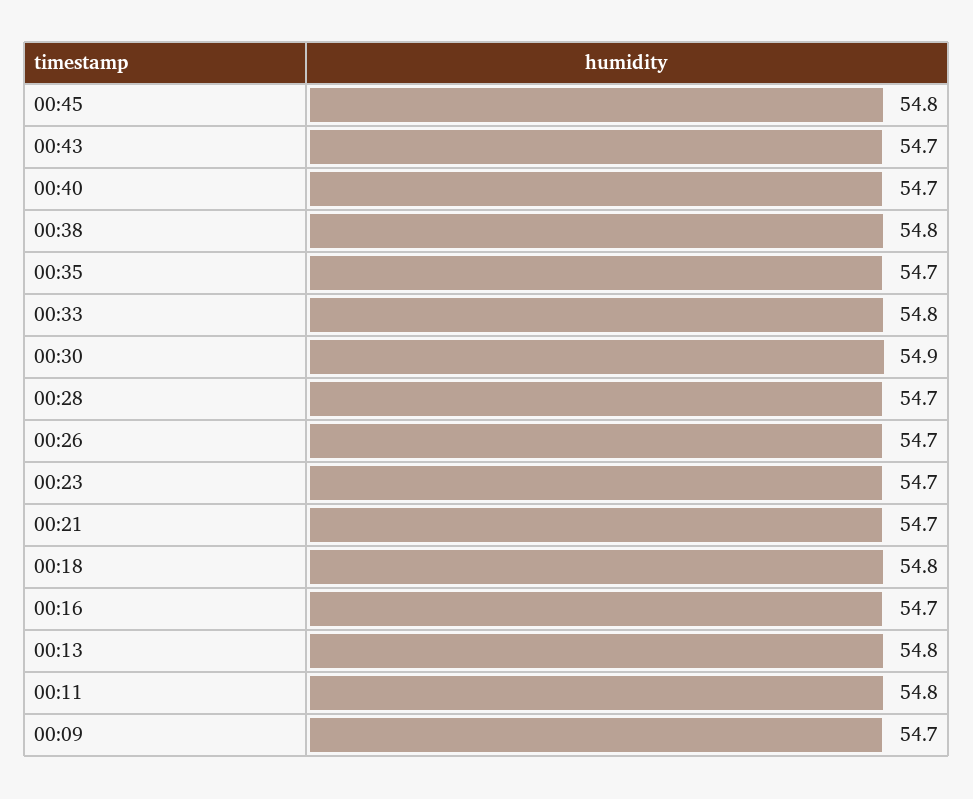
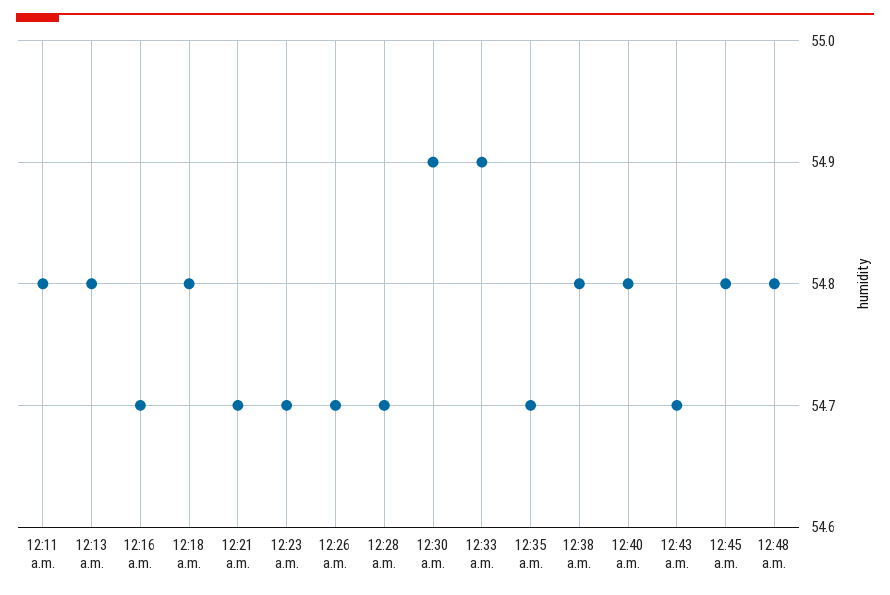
00:40: 54.7 -> 54.8
00:33: 54.8 -> 54.9
00:09: 54.7 -> none
12:48 a.m.: none -> 54.8

